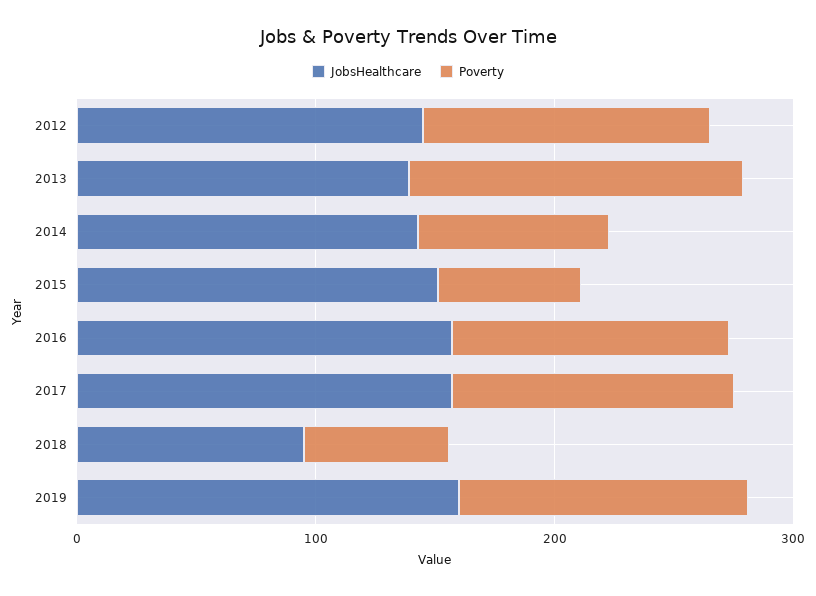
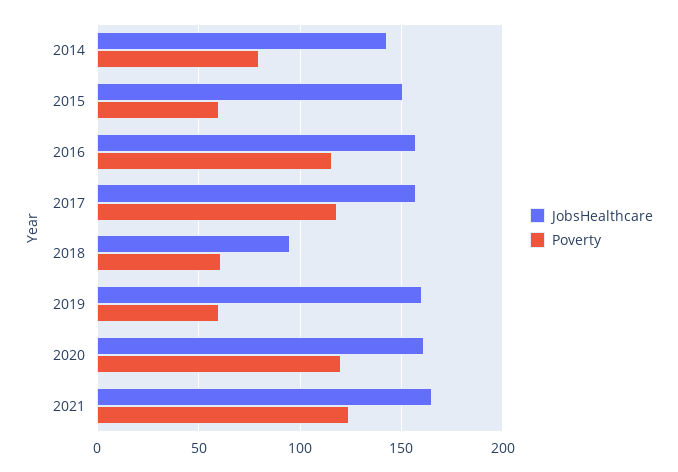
JobsHealthcare, 2012: 140 -> none
Poverty, 2012: 120 -> none
JobsHealthcare, 2013: 140 -> none
Poverty, 2013: 140 -> none
Poverty, 2019: 120 -> 60
JobsHealthcare, 2020: none -> 160
Poverty, 2020: none -> 120
JobsHealthcare, 2021: none -> 165
Poverty, 2021: none -> 125

